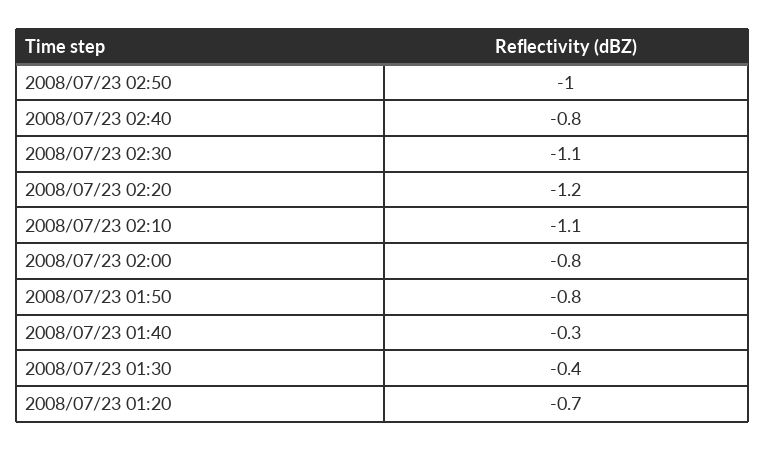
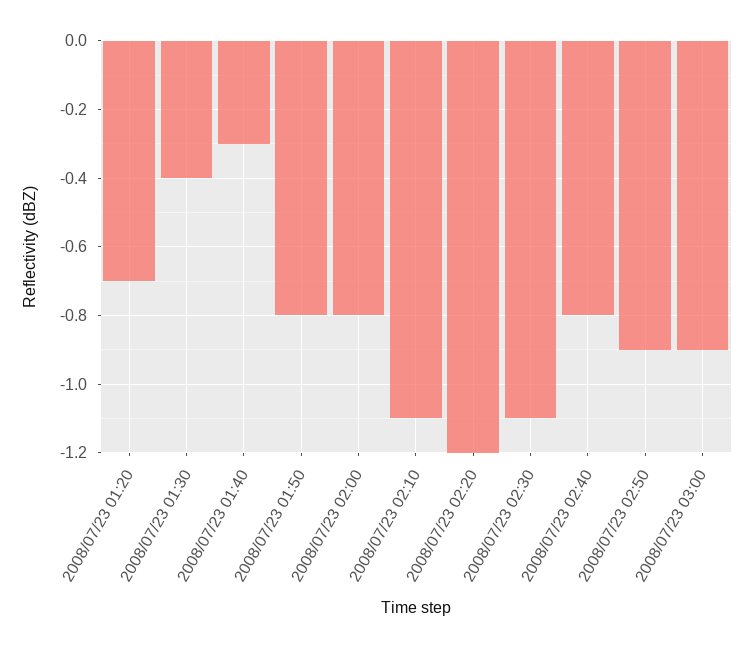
2008/07/23 02:50: -1 -> -0.9
2008/07/23 03:00: none -> -0.9

